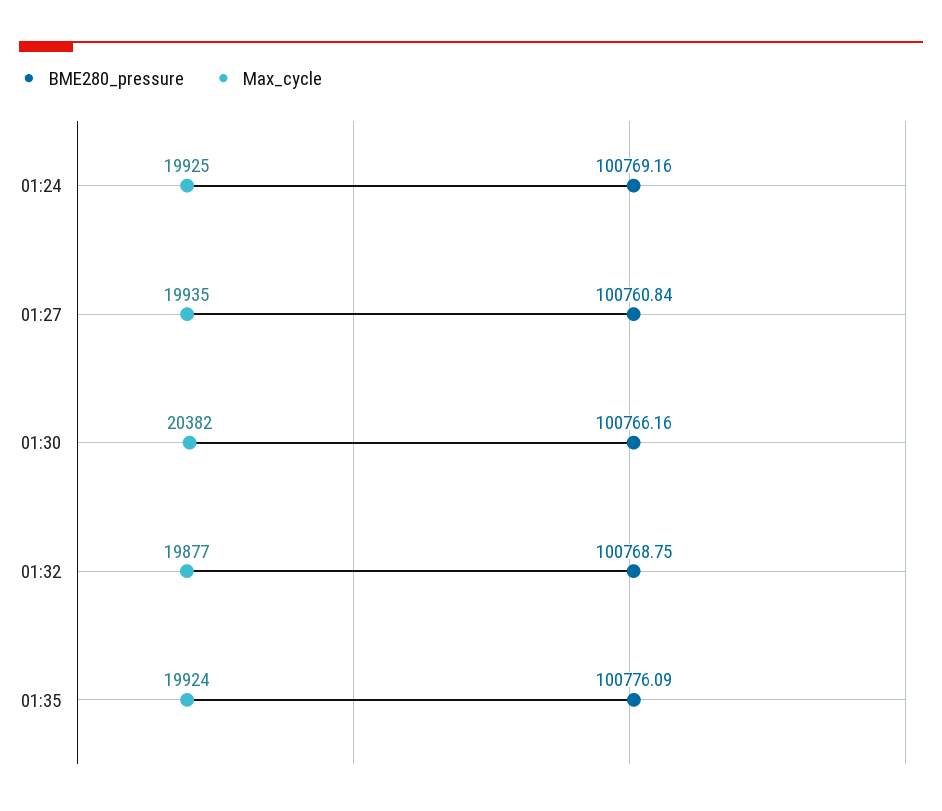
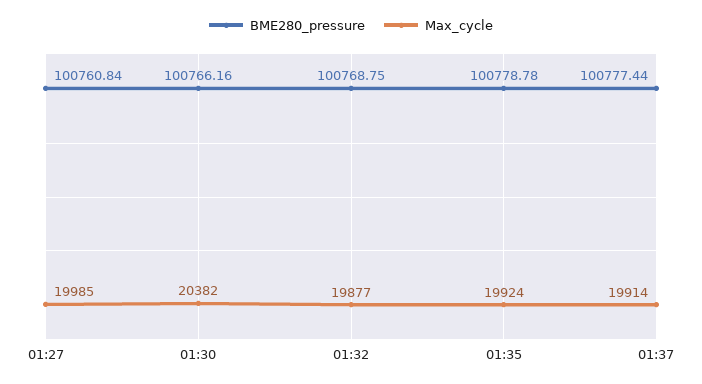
BME280_pressure, 01:24: 100769.16 -> none
Max_cycle, 01:24: 19925 -> none
Max_cycle, 01:27: 19935 -> 19985
BME280_pressure, 01:35: 100776.09 -> 100778.78
BME280_pressure, 01:37: none -> 100777.44
Max_cycle, 01:37: none -> 19914

